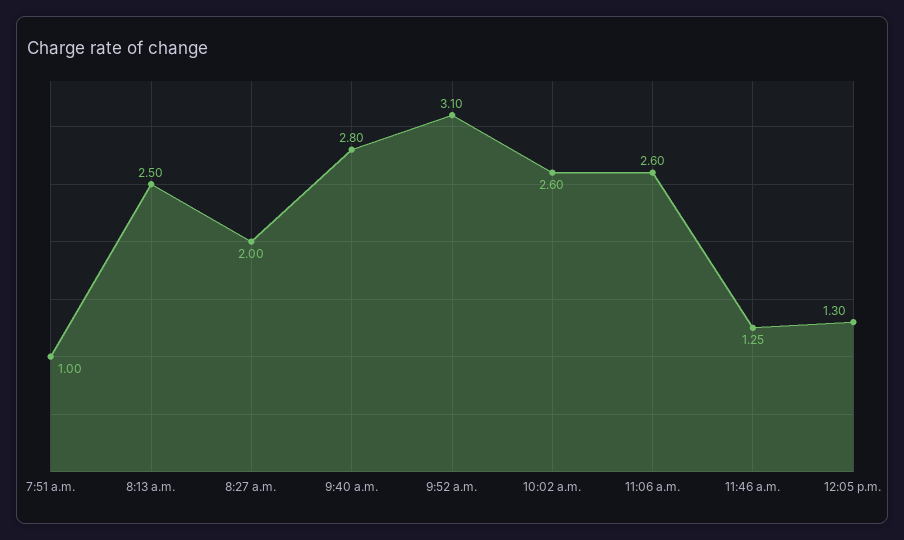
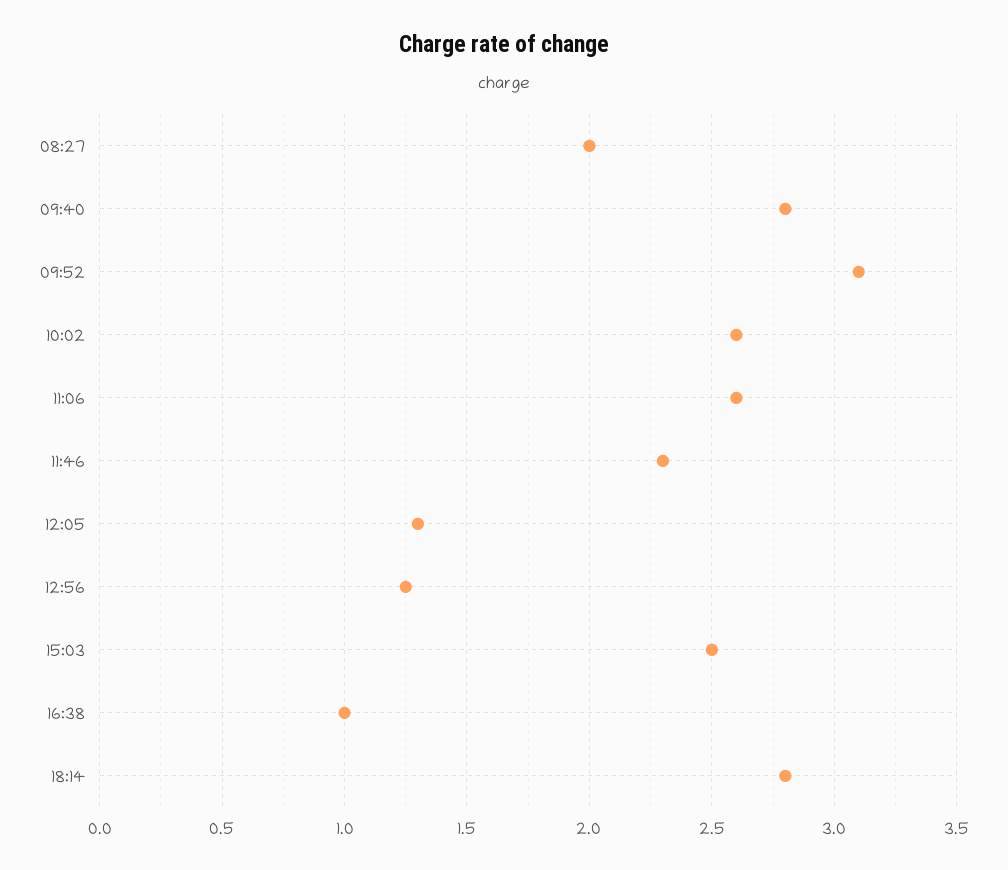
7:51 a.m.: 1 -> none
8:13 a.m.: 2.5 -> none
11:46 a.m.: 1.25 -> 2.3
12:56: none -> 1.25
15:03: none -> 2.5
16:38: none -> 1
18:14: none -> 2.8

